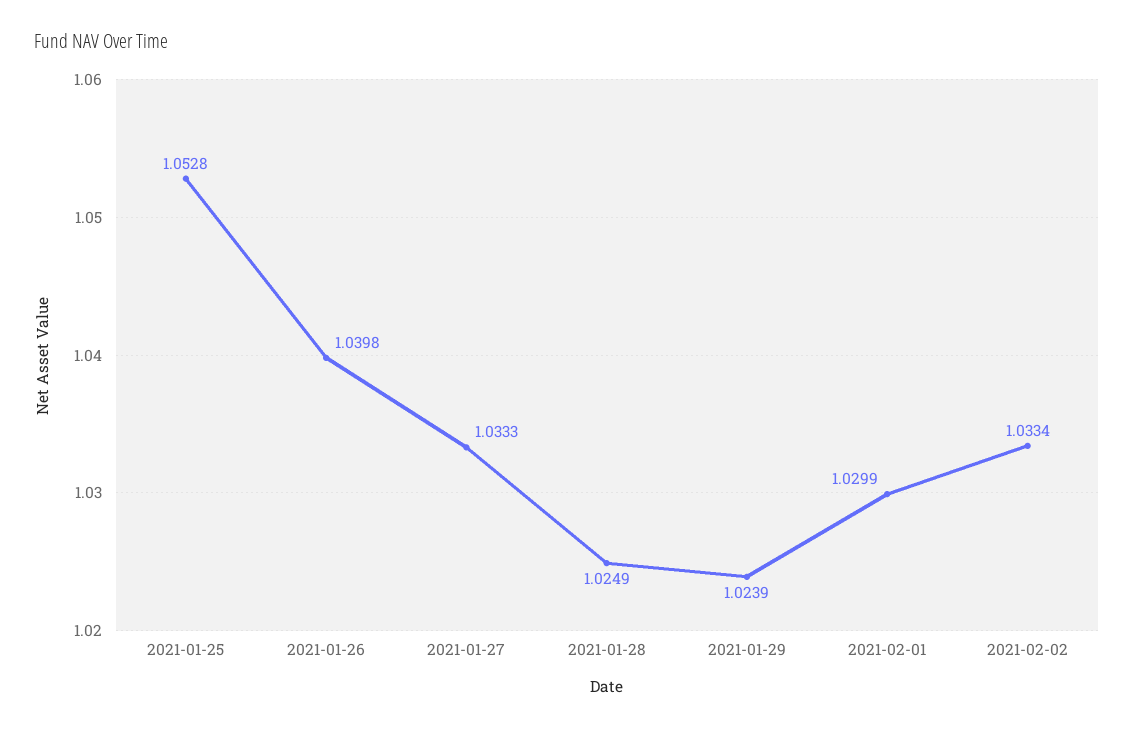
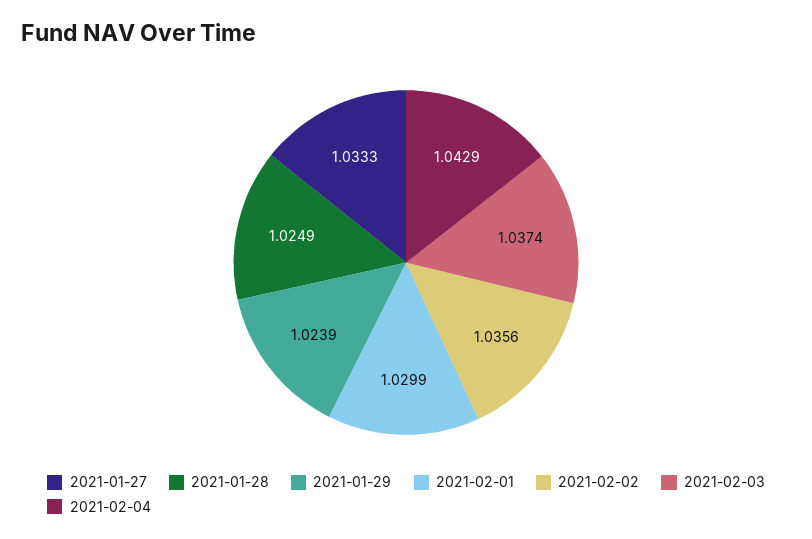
2021-01-25: 1.0528 -> none
2021-01-26: 1.0398 -> none
2021-02-02: 1.0334 -> 1.0356
2021-02-03: none -> 1.0374
2021-02-04: none -> 1.0429

